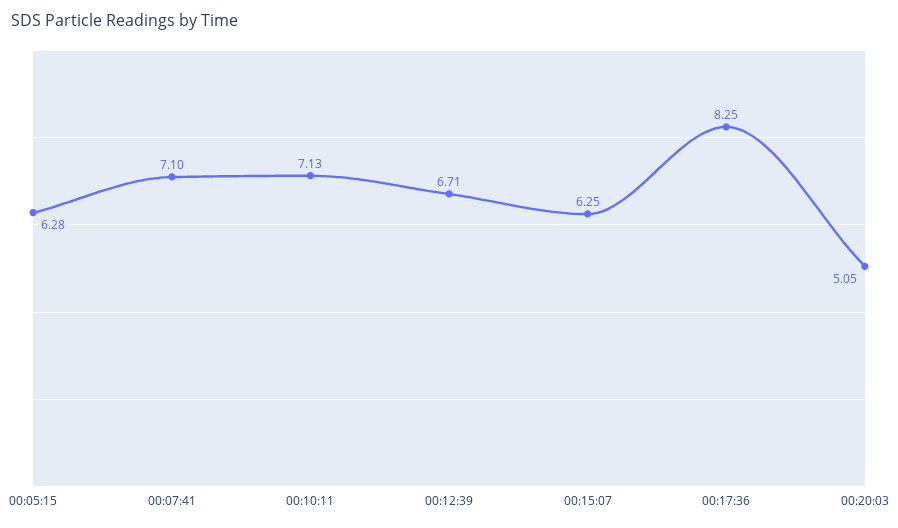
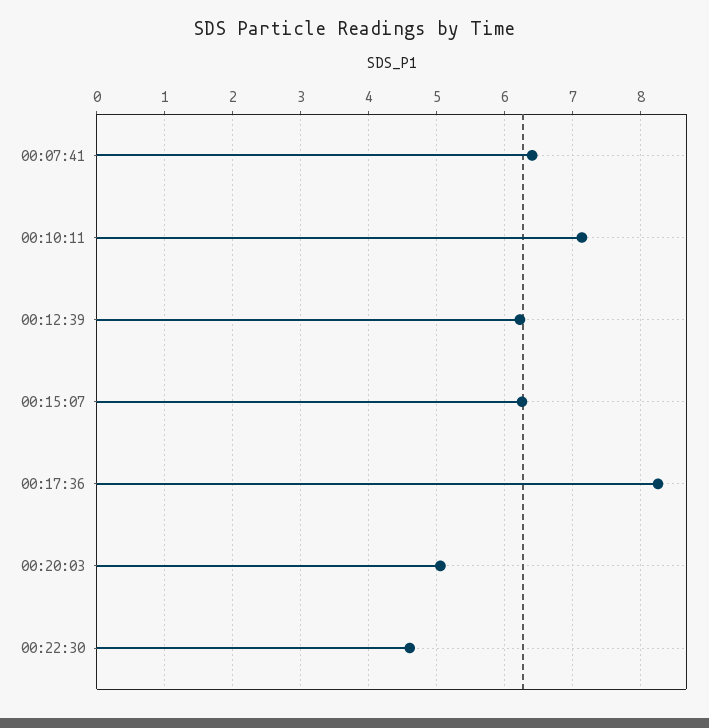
00:05:15: 6.28 -> none
00:07:41: 7.1 -> 6.4
00:12:39: 6.71 -> 6.2
00:22:30: none -> 4.6

